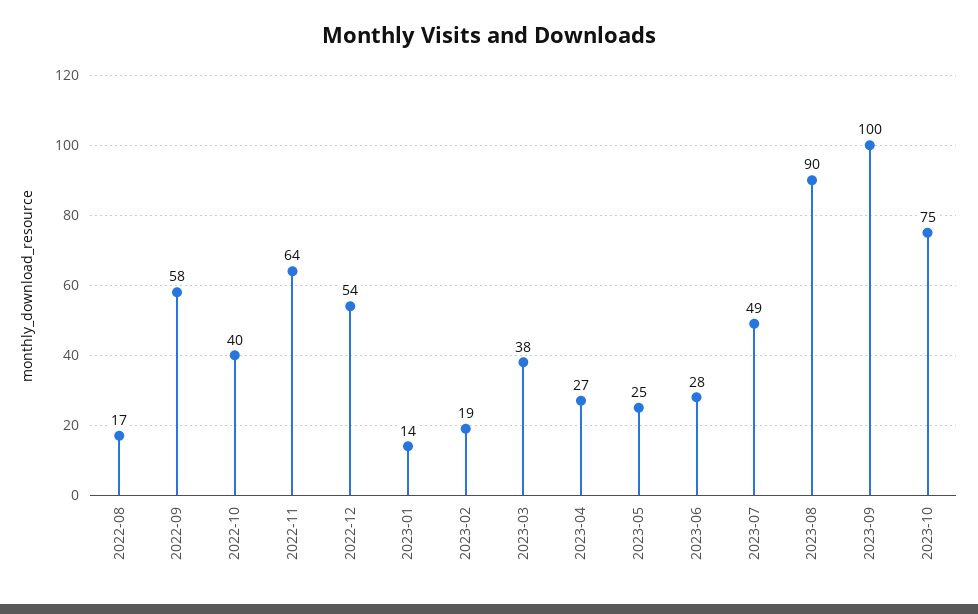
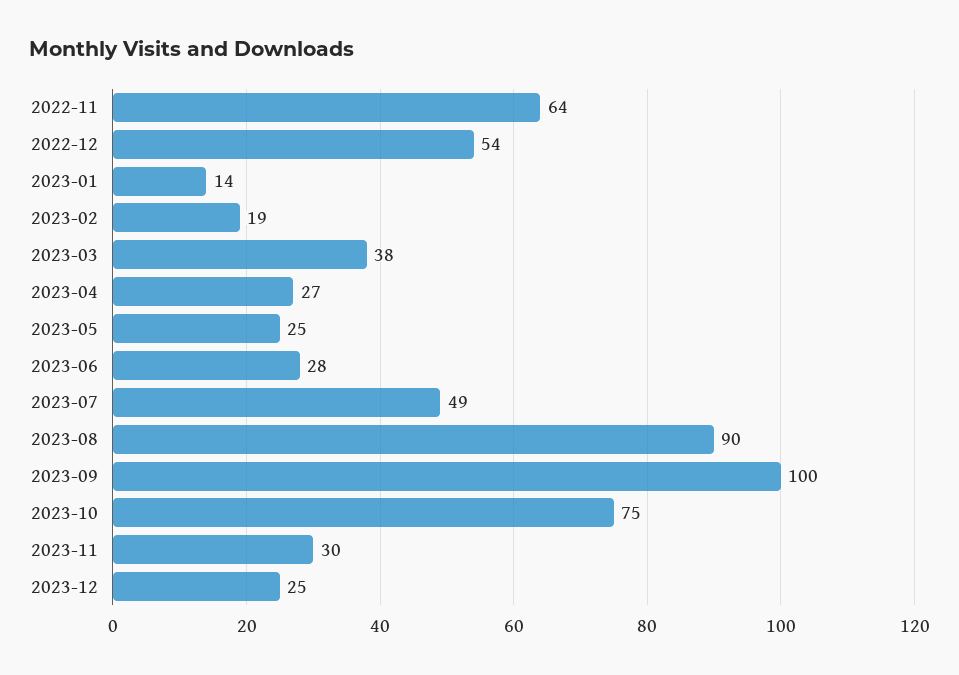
2022-08: 17 -> none
2022-09: 58 -> none
2022-10: 40 -> none
2023-11: none -> 30
2023-12: none -> 25

